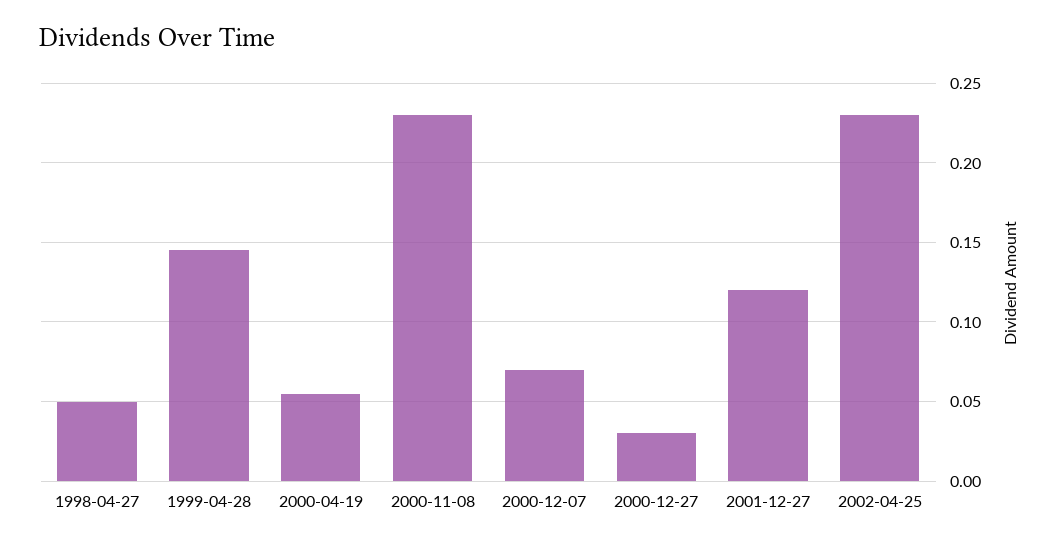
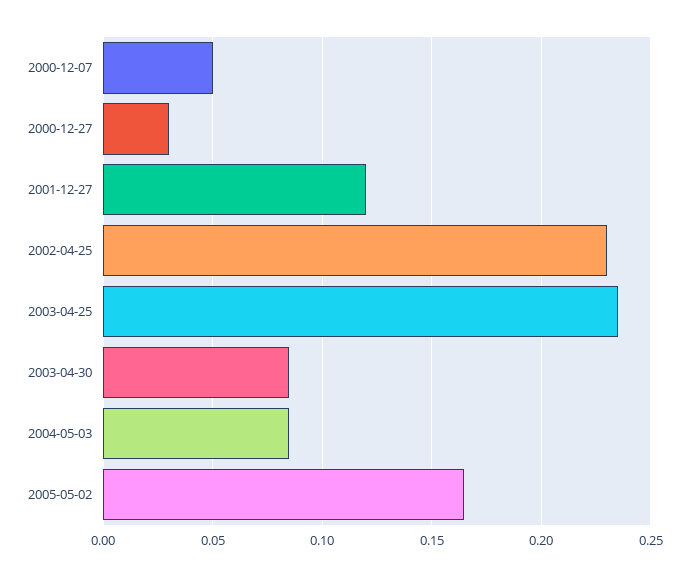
1998-04-27: 0.05 -> none
1999-04-28: 0.145 -> none
2000-04-19: 0.055 -> none
2000-11-08: 0.23 -> none
2000-12-07: 0.07 -> 0.05
2003-04-25: none -> 0.235
2003-04-30: none -> 0.085
2004-05-03: none -> 0.085
2005-05-02: none -> 0.165

